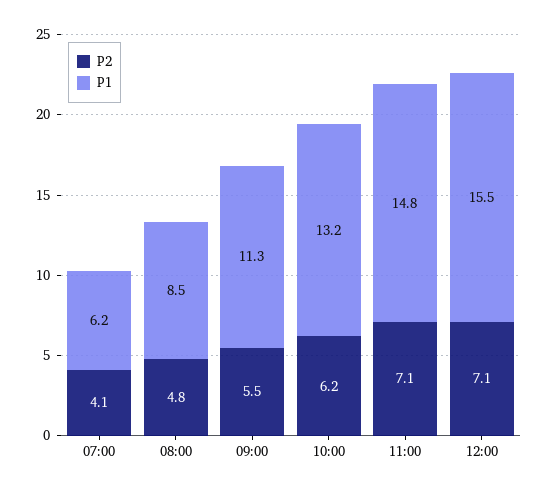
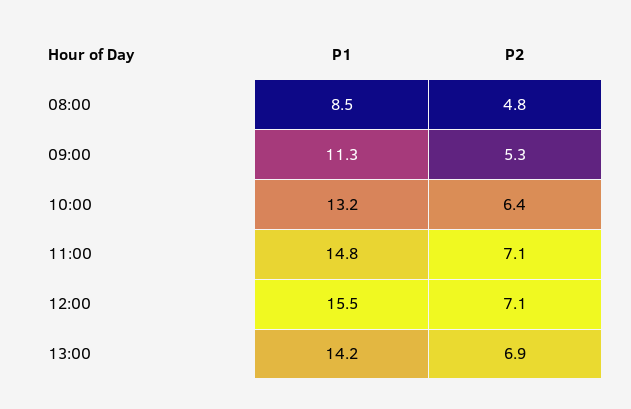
P2, 07:00: 4.1 -> none
P1, 07:00: 6.2 -> none
P2, 09:00: 5.5 -> 5.3
P2, 10:00: 6.2 -> 6.4
P1, 13:00: none -> 14.2
P2, 13:00: none -> 6.9

